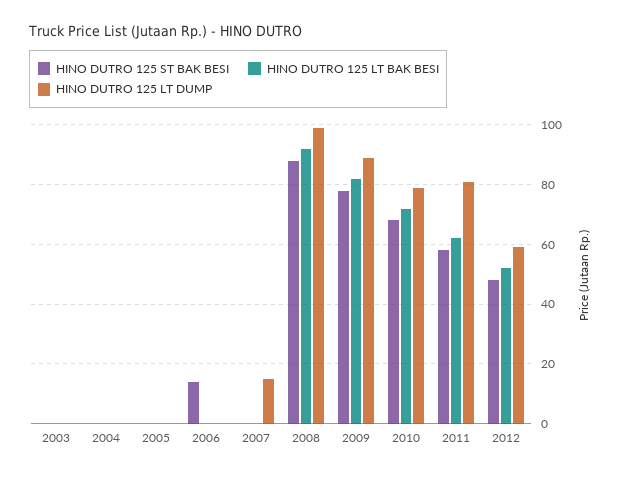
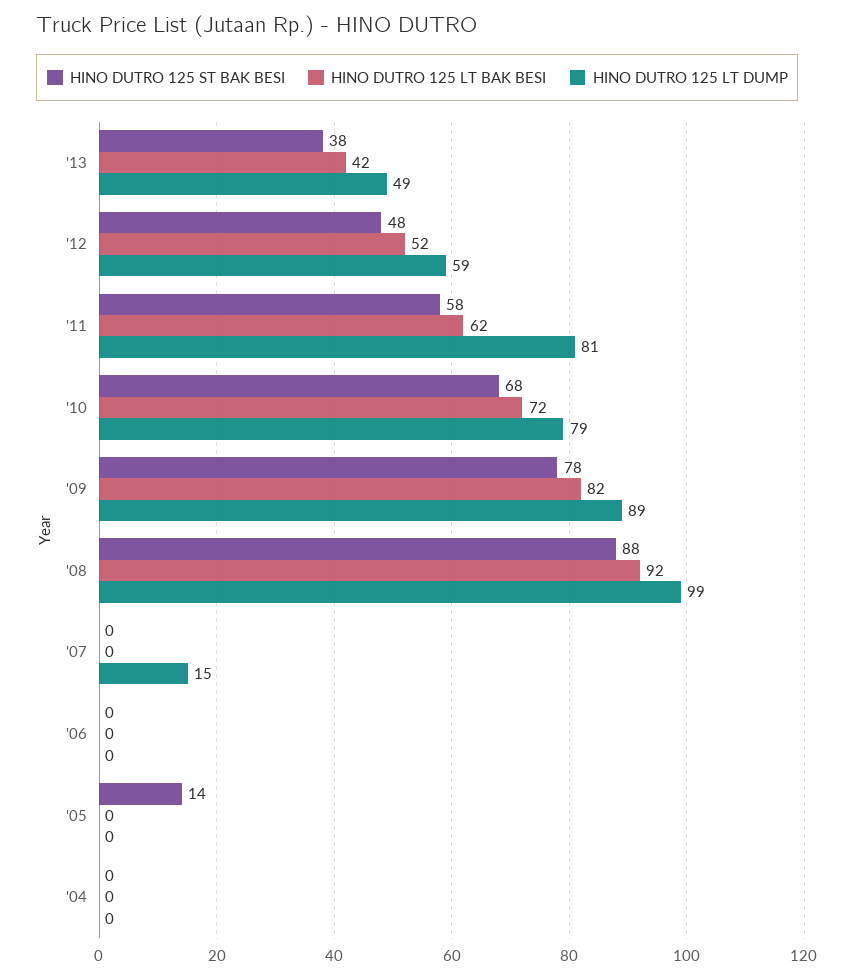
HINO DUTRO 125 ST BAK BESI, 2003: 0 -> none
HINO DUTRO 125 LT BAK BESI, 2003: 0 -> none
HINO DUTRO 125 LT DUMP, 2003: 0 -> none
HINO DUTRO 125 ST BAK BESI, 2005: 0 -> 14
HINO DUTRO 125 ST BAK BESI, 2006: 15 -> 0
HINO DUTRO 125 ST BAK BESI, '13: none -> 38
HINO DUTRO 125 LT BAK BESI, '13: none -> 42
HINO DUTRO 125 LT DUMP, '13: none -> 49

